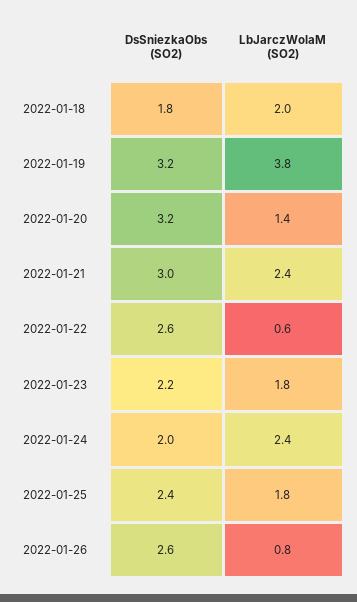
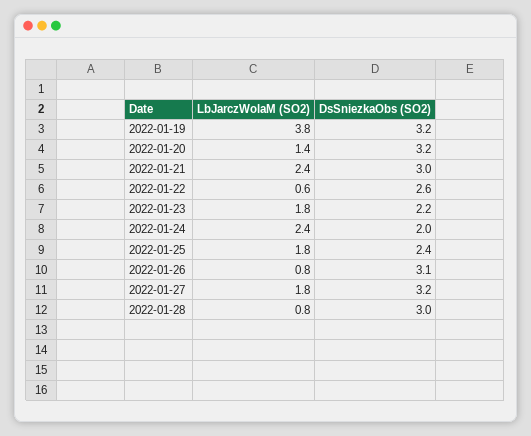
DsSniezkaObs (SO2), 2022-01-18: 1.8 -> none
LbJarczWolaM (SO2), 2022-01-18: 2 -> none
DsSniezkaObs (SO2), 2022-01-26: 2.6 -> 3.1
LbJarczWolaM (SO2), 2022-01-27: none -> 1.8
DsSniezkaObs (SO2), 2022-01-27: none -> 3.2
LbJarczWolaM (SO2), 2022-01-28: none -> 0.8
DsSniezkaObs (SO2), 2022-01-28: none -> 3

